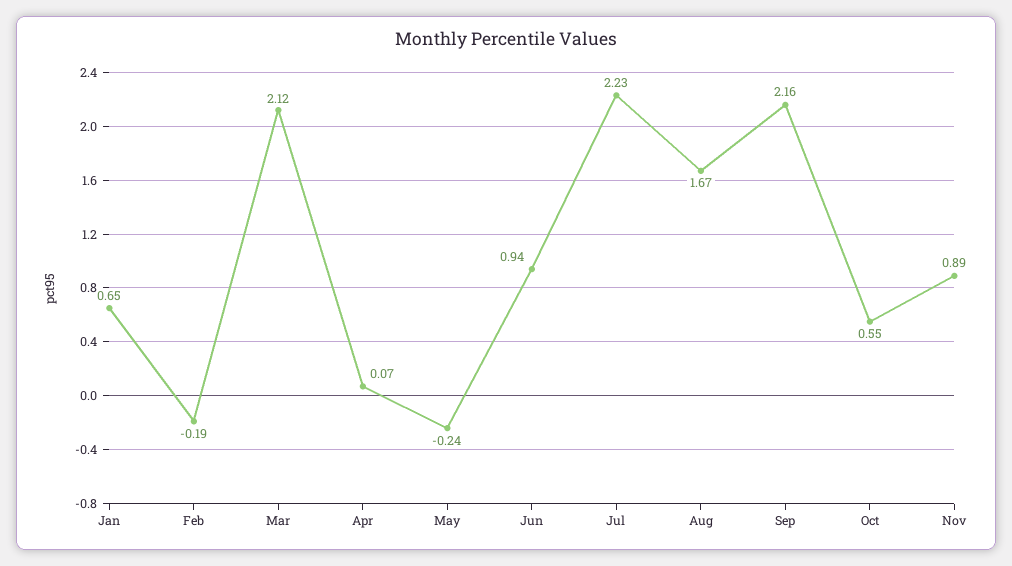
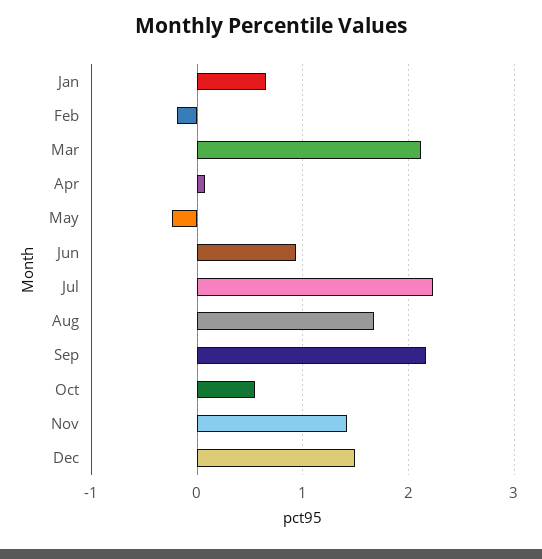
Nov: 0.89 -> 1.4
Dec: none -> 1.5

